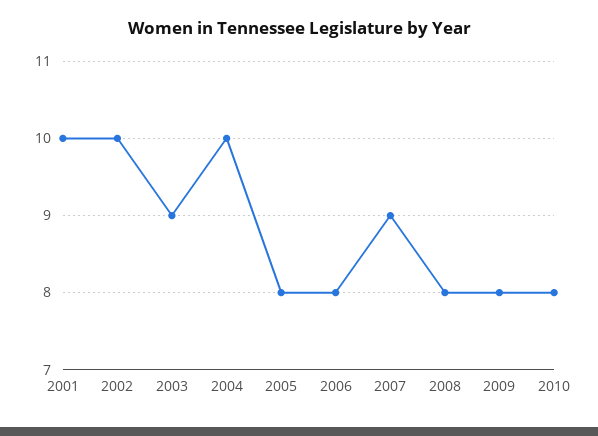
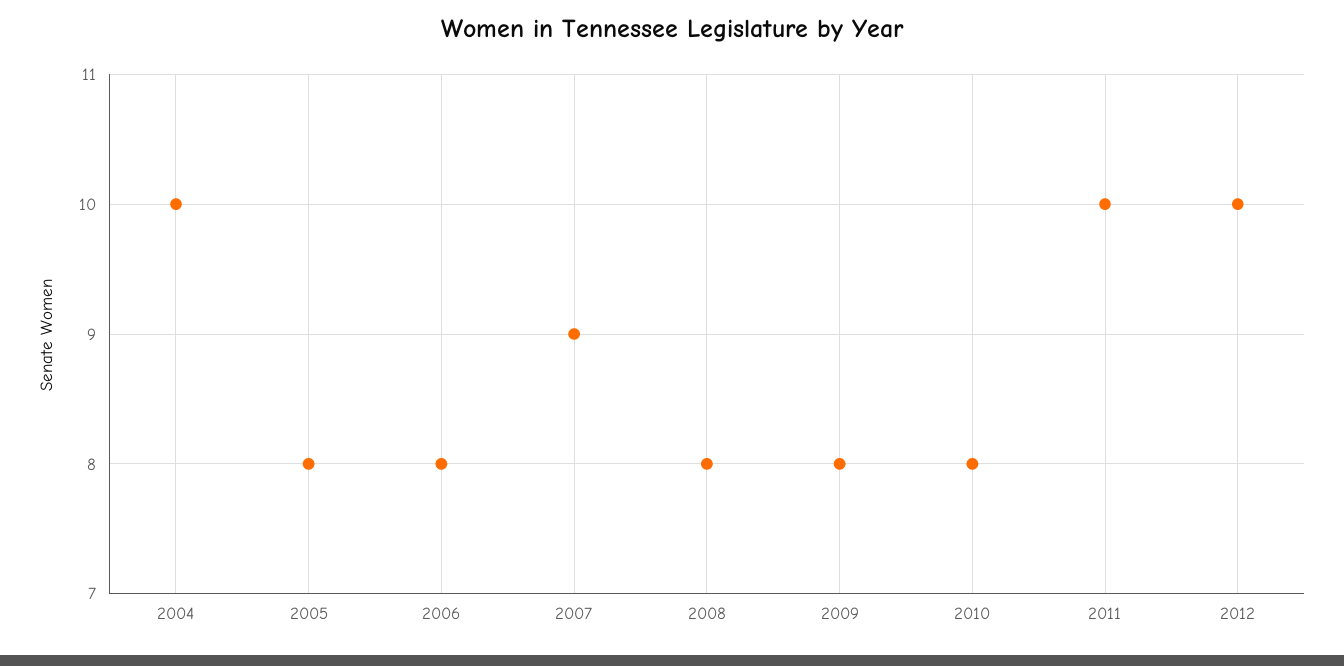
2001: 10 -> none
2002: 10 -> none
2003: 9 -> none
2011: none -> 10
2012: none -> 10

